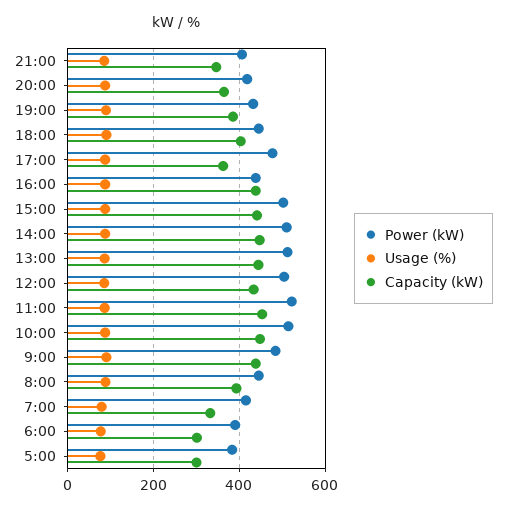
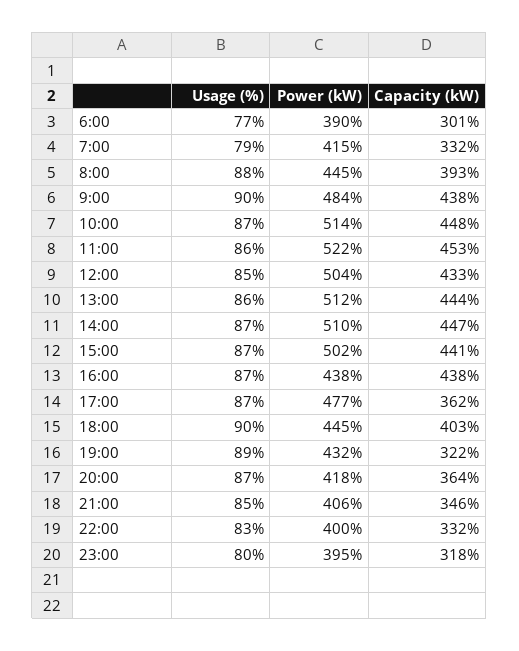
Capacity (kW), 19:00: 380 -> 322
Power (kW), 5:00: 380 -> none
Usage (%), 5:00: 80 -> none
Capacity (kW), 5:00: 300 -> none
Usage (%), 22:00: none -> 83
Power (kW), 22:00: none -> 400
Capacity (kW), 22:00: none -> 332
Usage (%), 23:00: none -> 80
Power (kW), 23:00: none -> 395
Capacity (kW), 23:00: none -> 318

